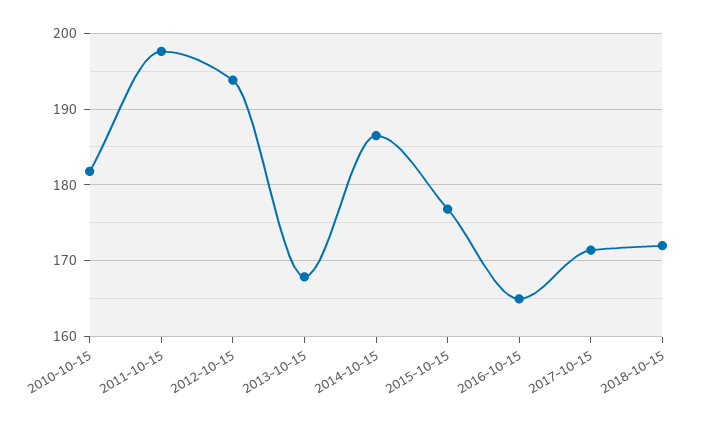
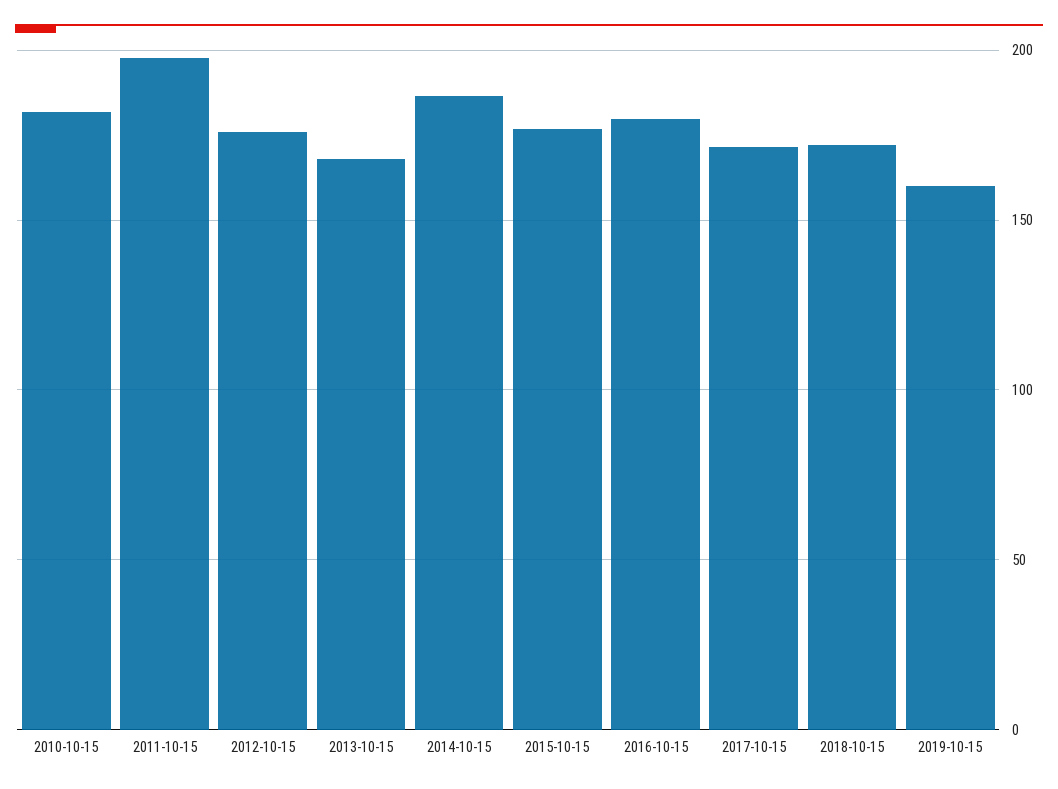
2012-10-15: 194 -> 175
2016-10-15: 165 -> 180
2019-10-15: none -> 160

